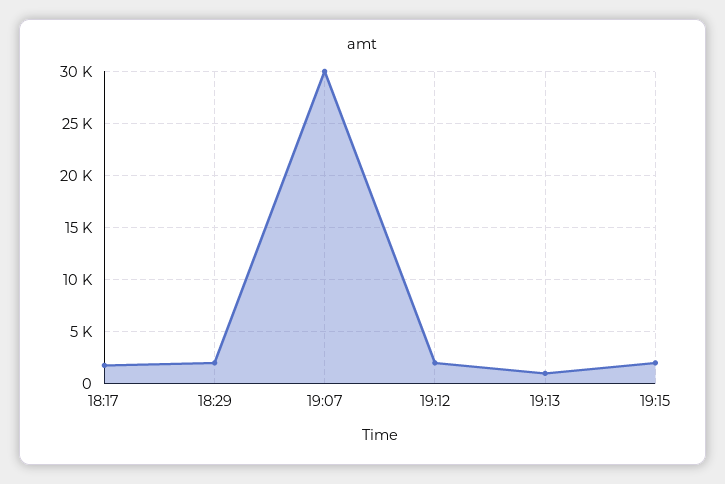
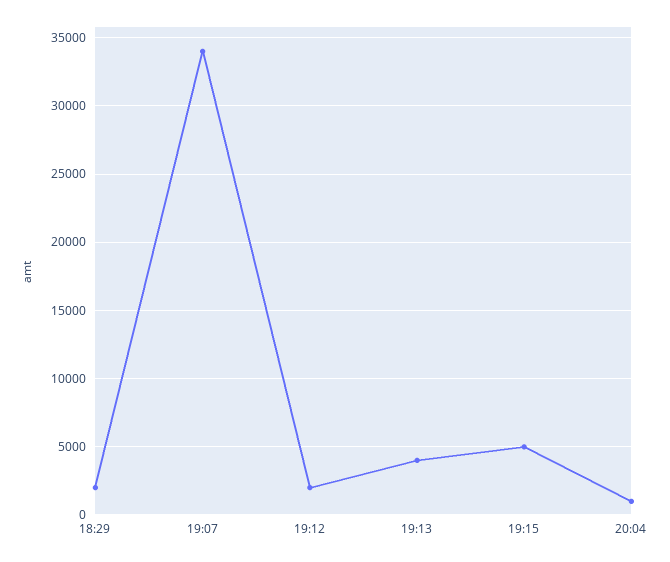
18:17: 2000 -> none
19:07: 30000 -> 34000
19:13: 1000 -> 4000
19:15: 2000 -> 5000
20:04: none -> 1000

